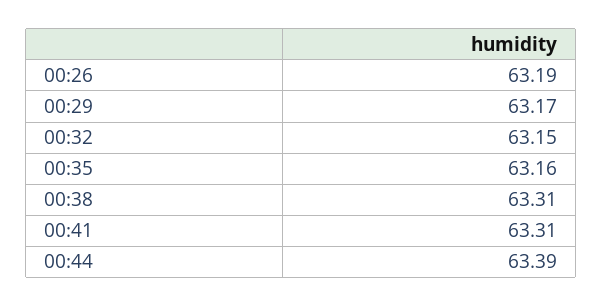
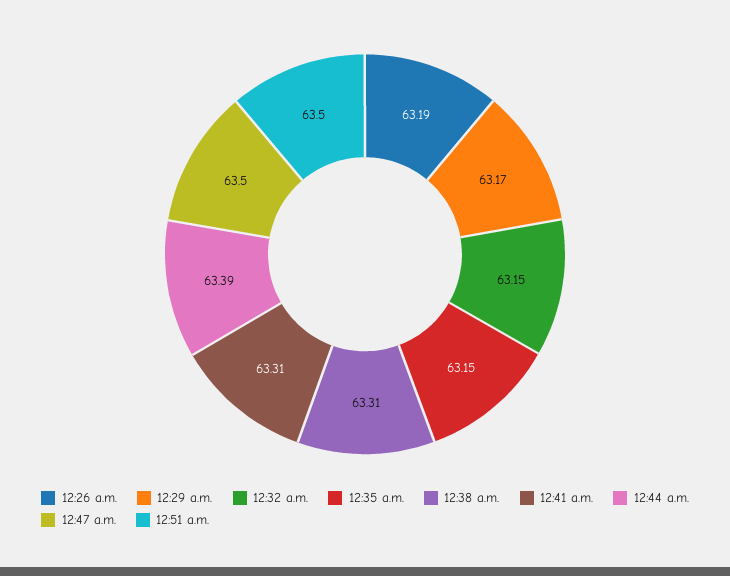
00:35: 63.16 -> 63.15
12:47 a.m.: none -> 63.5
12:51 a.m.: none -> 63.5

